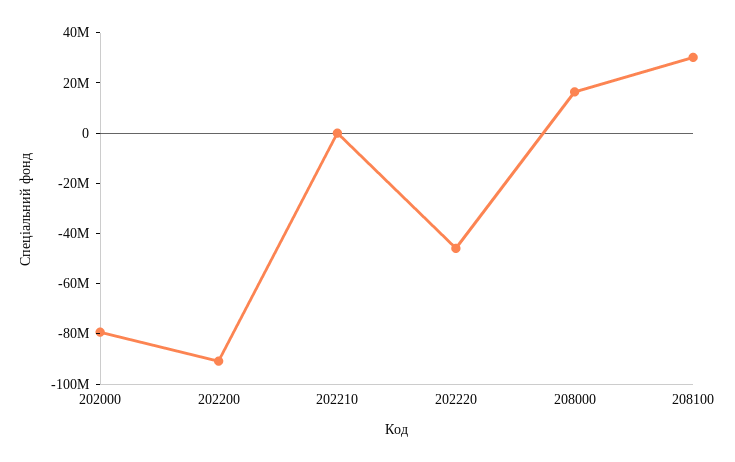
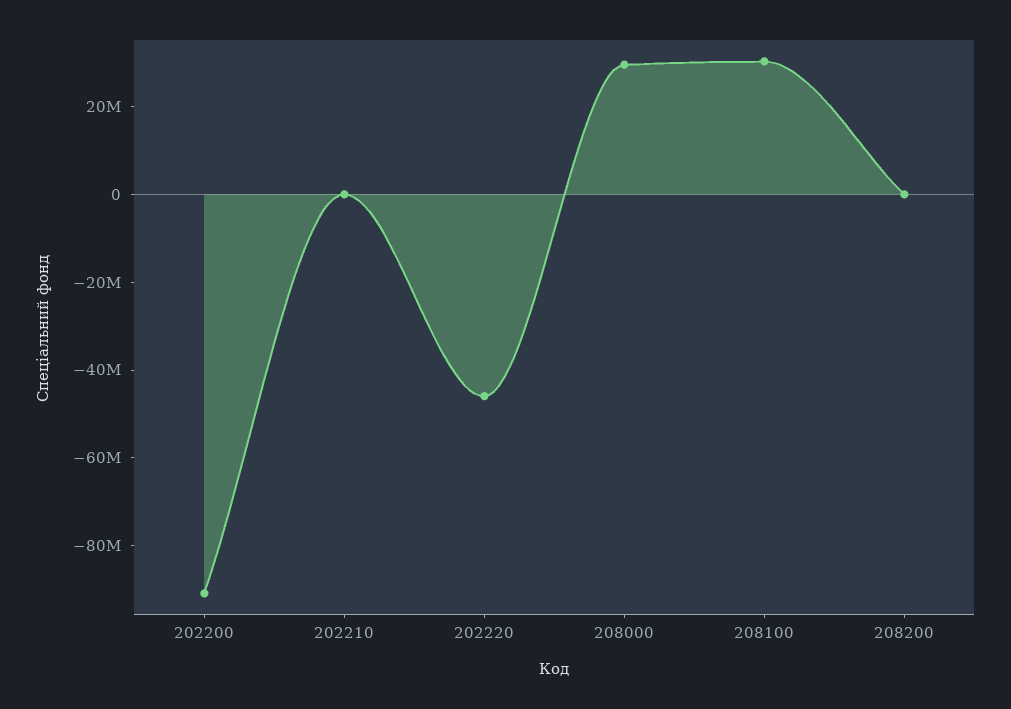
202000: -80000000 -> none
208000: 15000000 -> 30000000
208200: none -> 0

